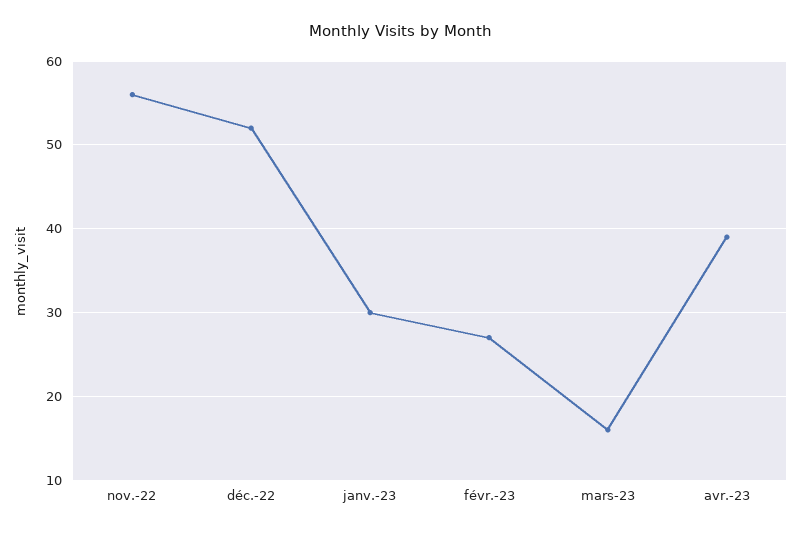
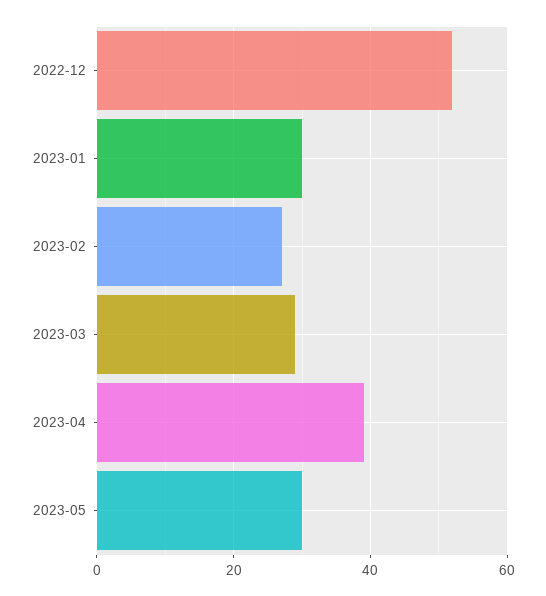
nov.-22: 56 -> none
mars-23: 16 -> 30
2023-05: none -> 30

